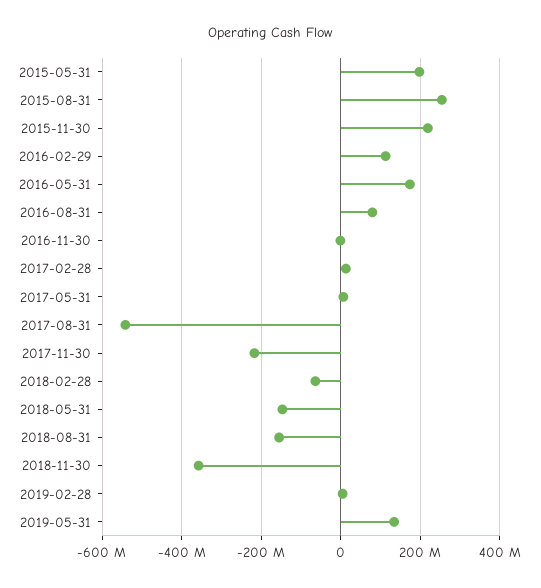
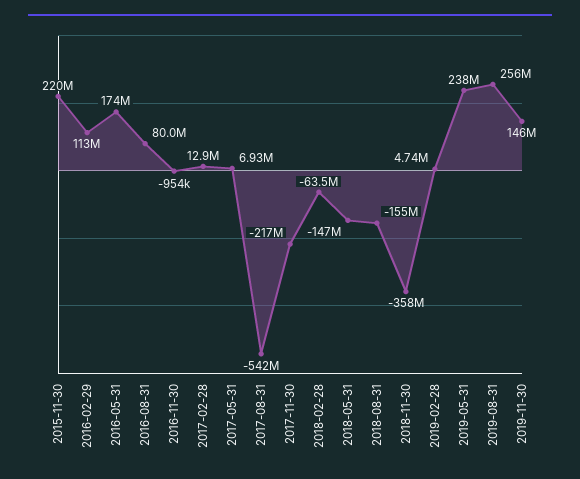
2015-05-31: 200000000 -> none
2015-08-31: 260000000 -> none
2019-05-31: 140000000 -> 238000000
2019-08-31: none -> 256000000
2019-11-30: none -> 146000000

